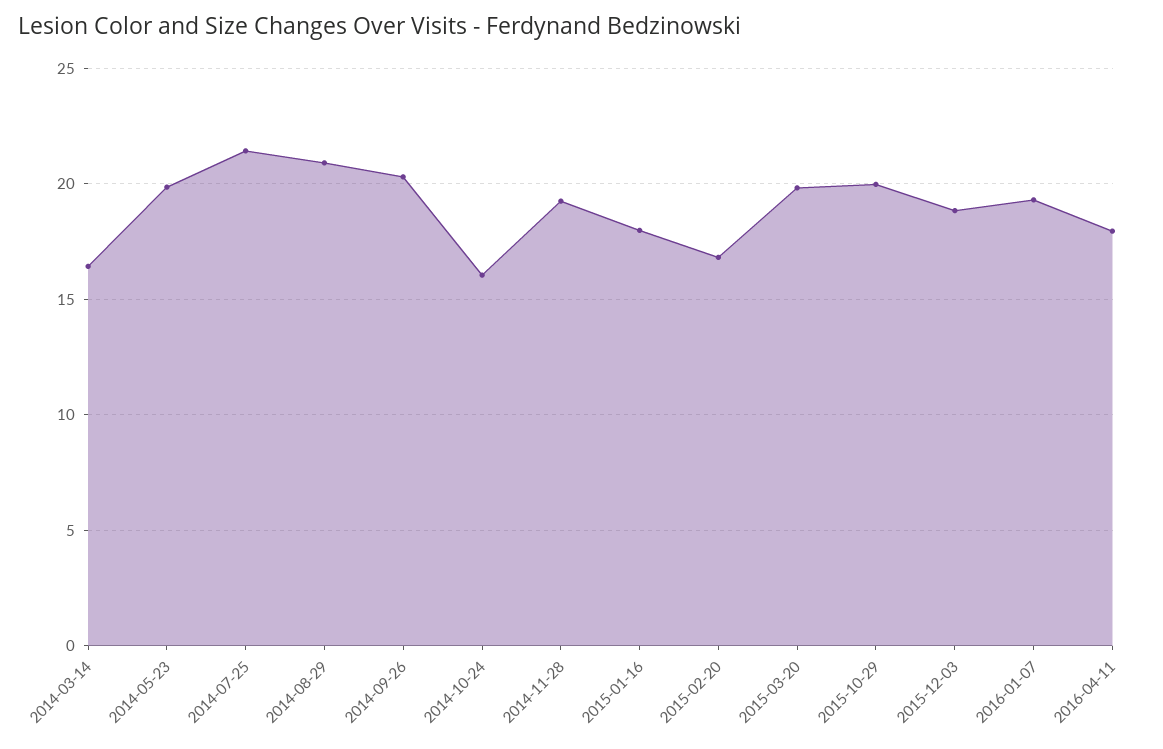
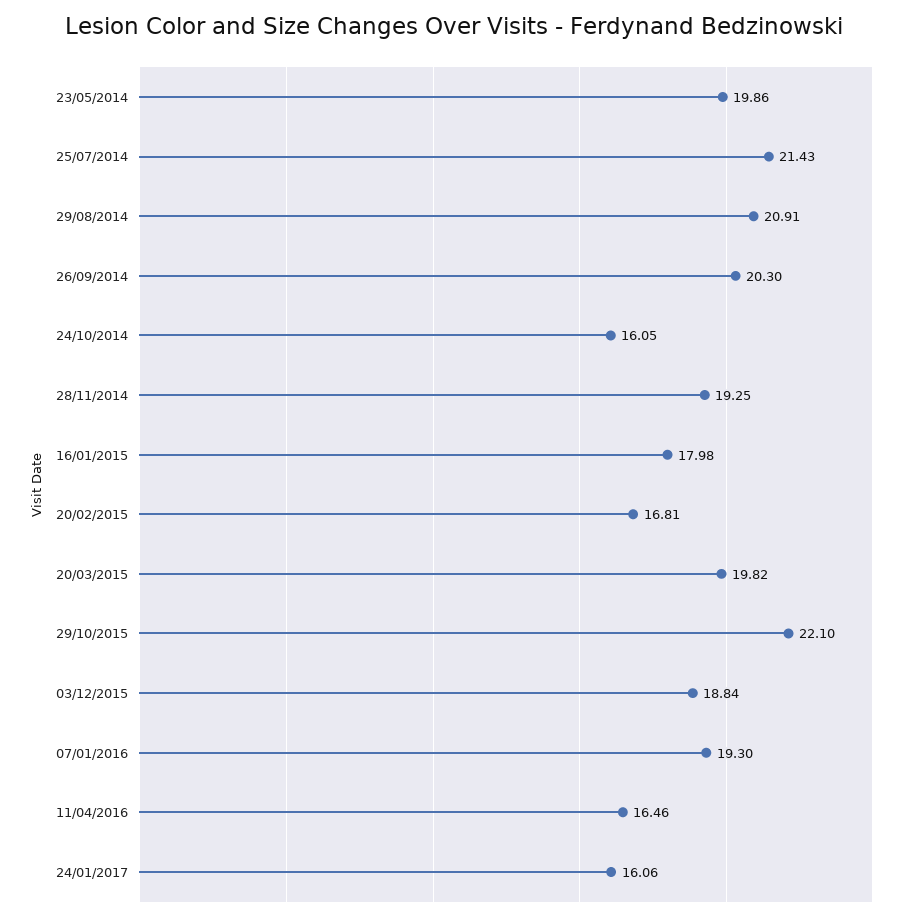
2014-03-14: 16.5 -> none
2015-10-29: 20 -> 22.1
2016-04-11: 18 -> 16.46
24/01/2017: none -> 16.06

